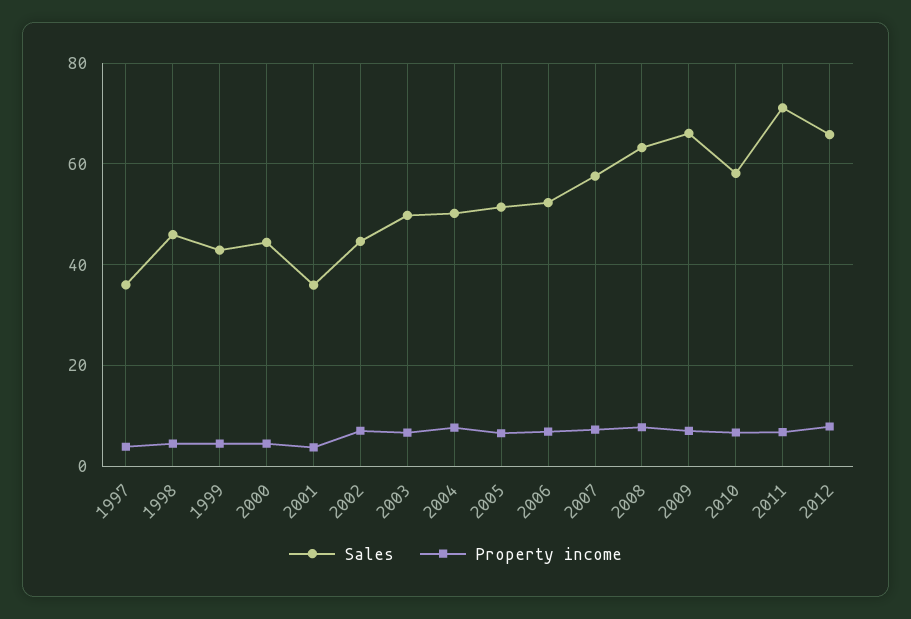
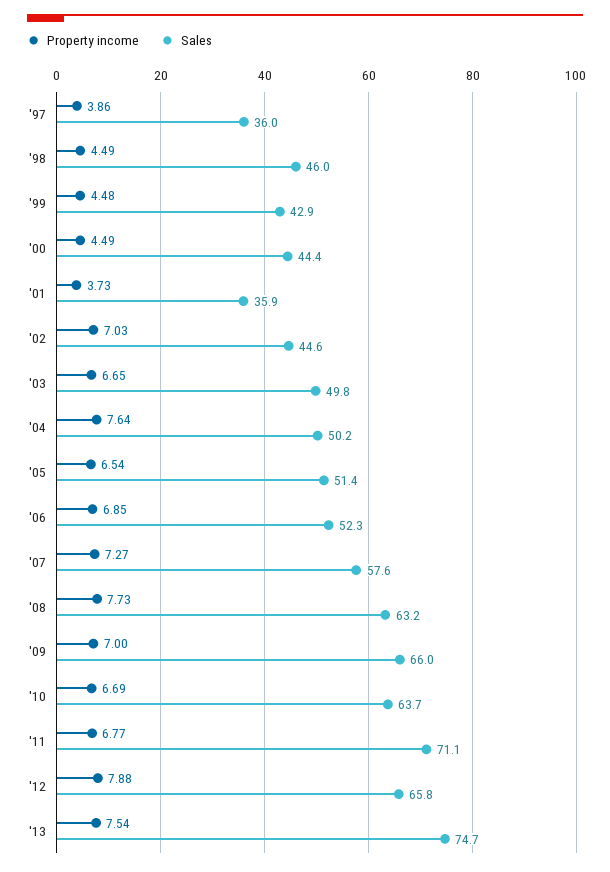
Sales, 2010: 58 -> 63.7
Property income, '13: none -> 7.54
Sales, '13: none -> 74.7

